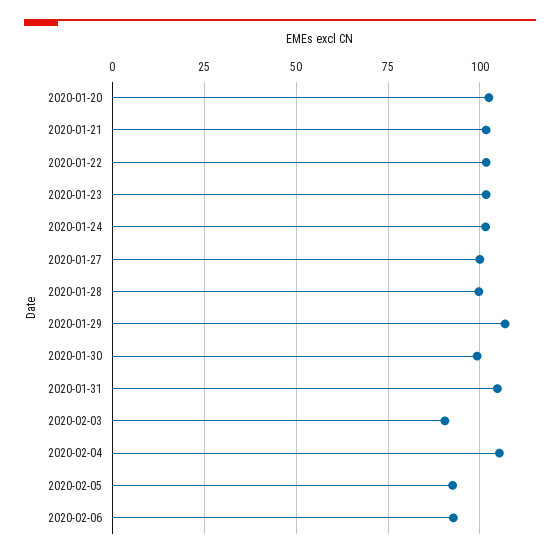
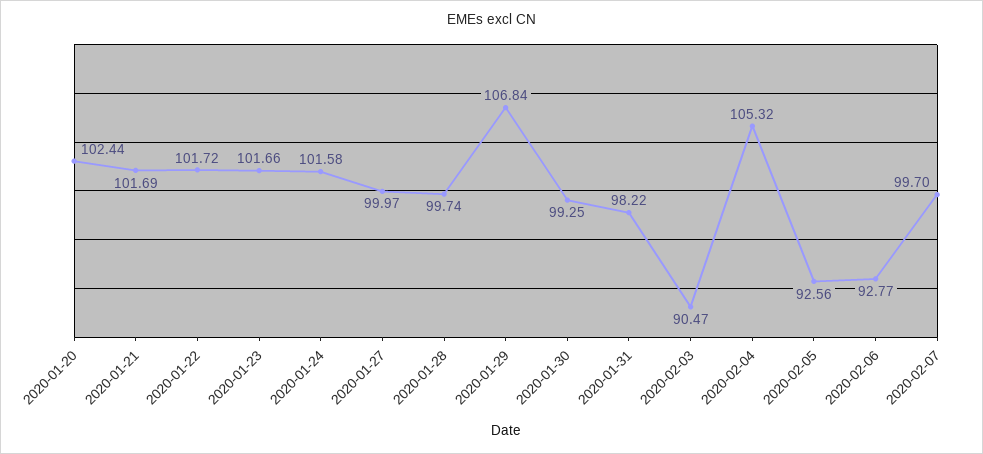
2020-01-31: 105 -> 98.22
2020-02-07: none -> 99.7

